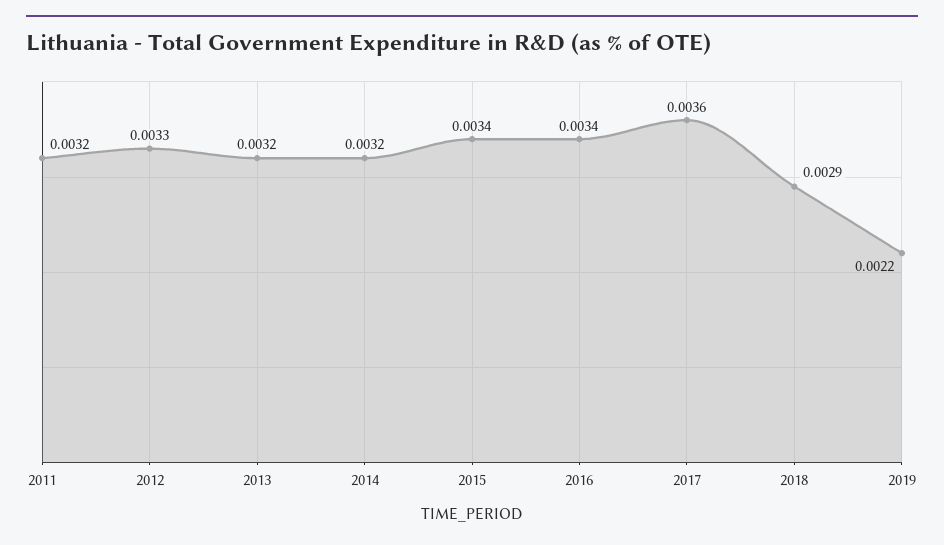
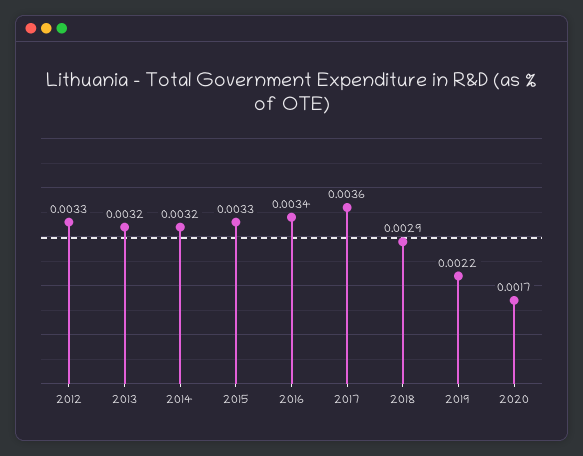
2011: 0.0032 -> none
2015: 0.0034 -> 0.0033
2020: none -> 0.0017

